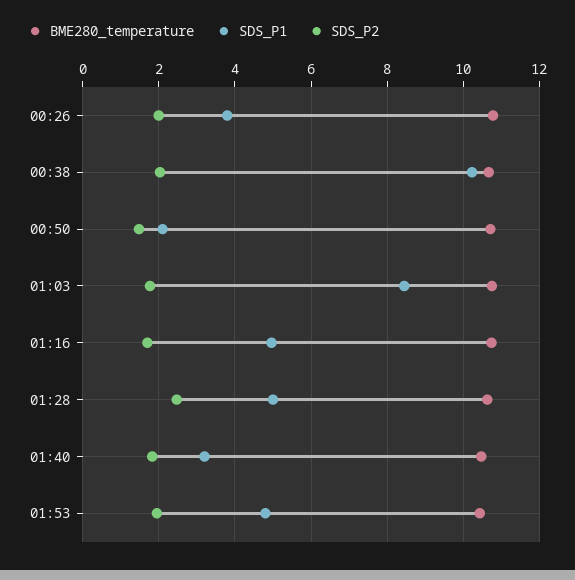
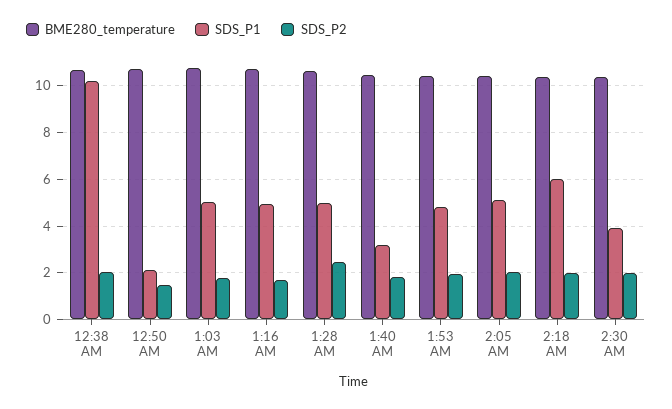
BME280_temperature, 00:26: 10.8 -> none
SDS_P1, 00:26: 3.8 -> none
SDS_P2, 00:26: 2 -> none
SDS_P1, 01:03: 8.4 -> 5
BME280_temperature, 2:05 AM: none -> 10.5
SDS_P1, 2:05 AM: none -> 5
SDS_P2, 2:05 AM: none -> 2
BME280_temperature, 2:18 AM: none -> 10.5
SDS_P1, 2:18 AM: none -> 6
SDS_P2, 2:18 AM: none -> 2
BME280_temperature, 2:30 AM: none -> 10.5
SDS_P1, 2:30 AM: none -> 4
SDS_P2, 2:30 AM: none -> 2

